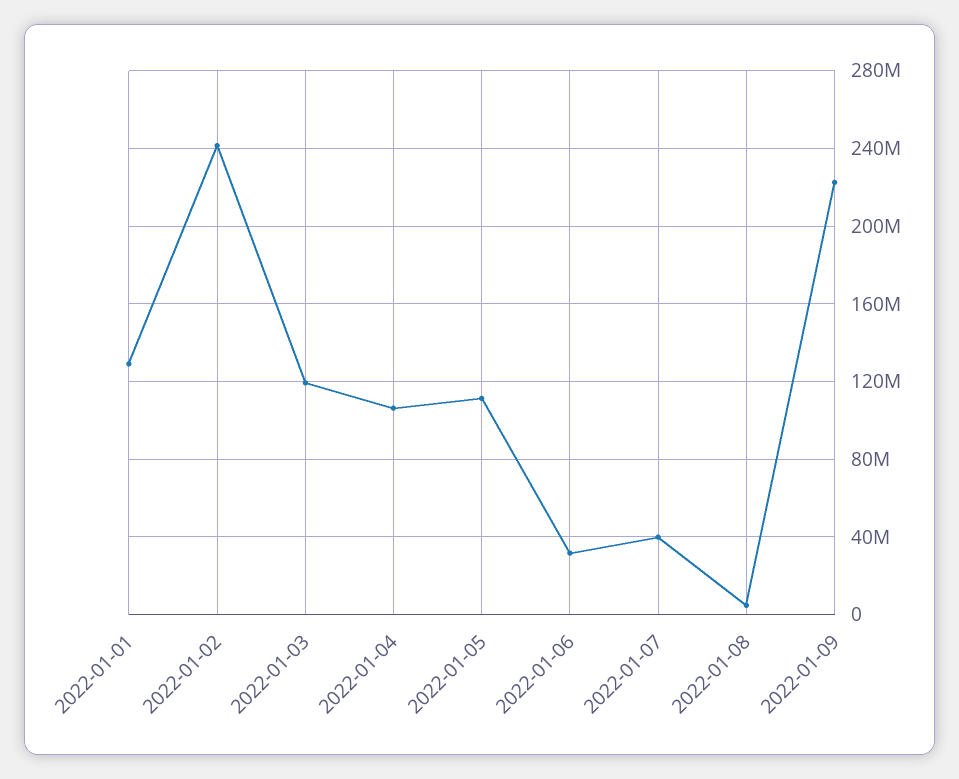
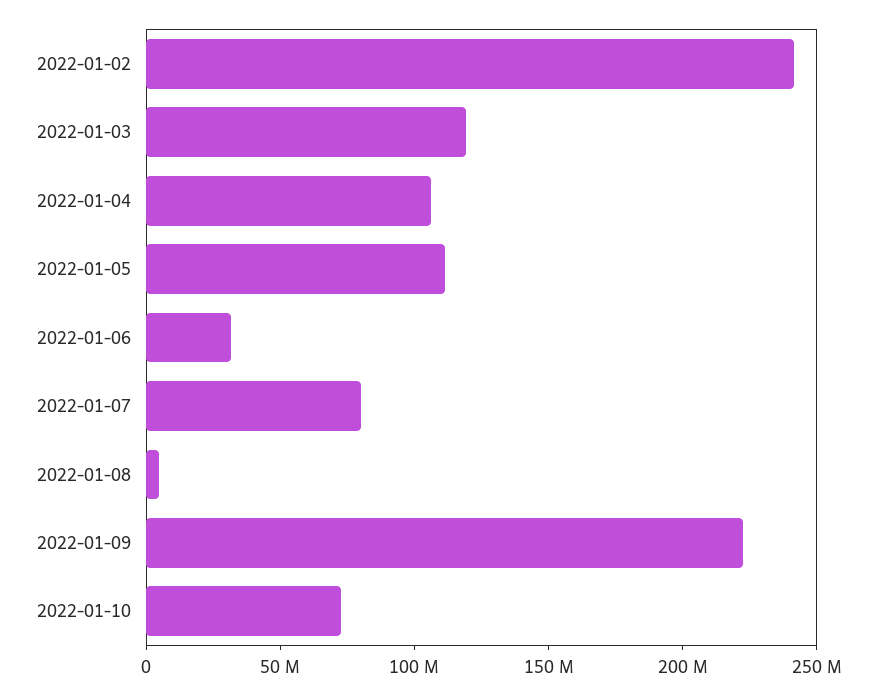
2022-01-01: 130000000 -> none
2022-01-07: 40000000 -> 80000000
2022-01-10: none -> 70000000

